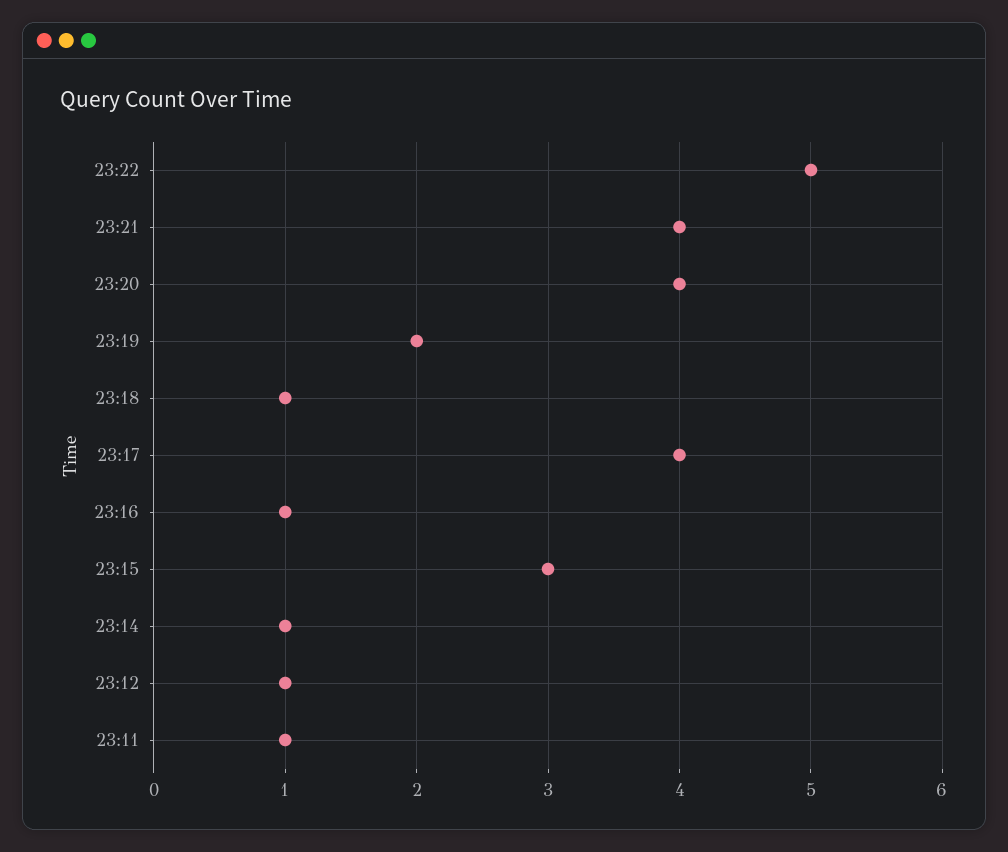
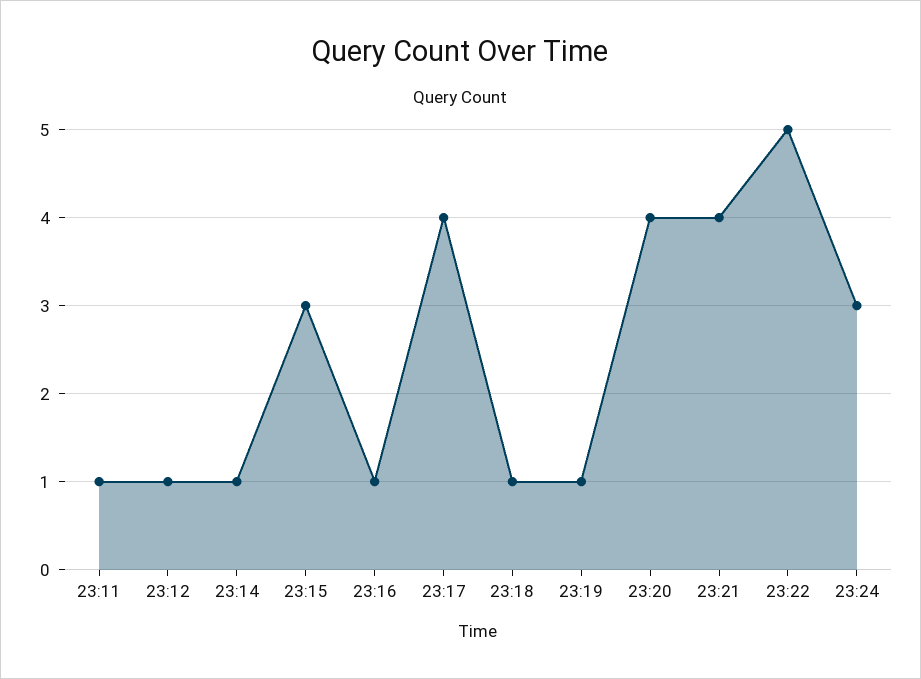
23:19: 2 -> 1
23:24: none -> 3

